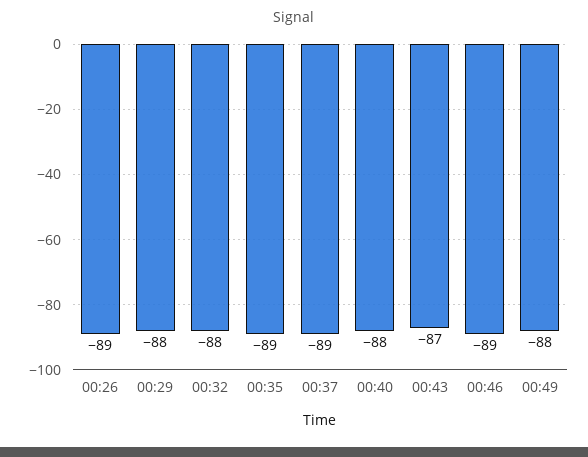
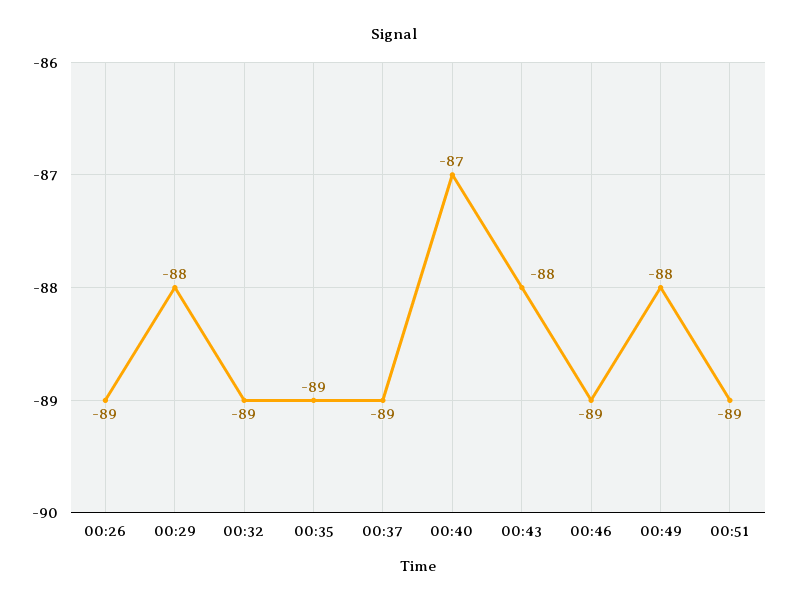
00:32: -88 -> -89
00:40: -88 -> -87
00:43: -87 -> -88
00:51: none -> -89

